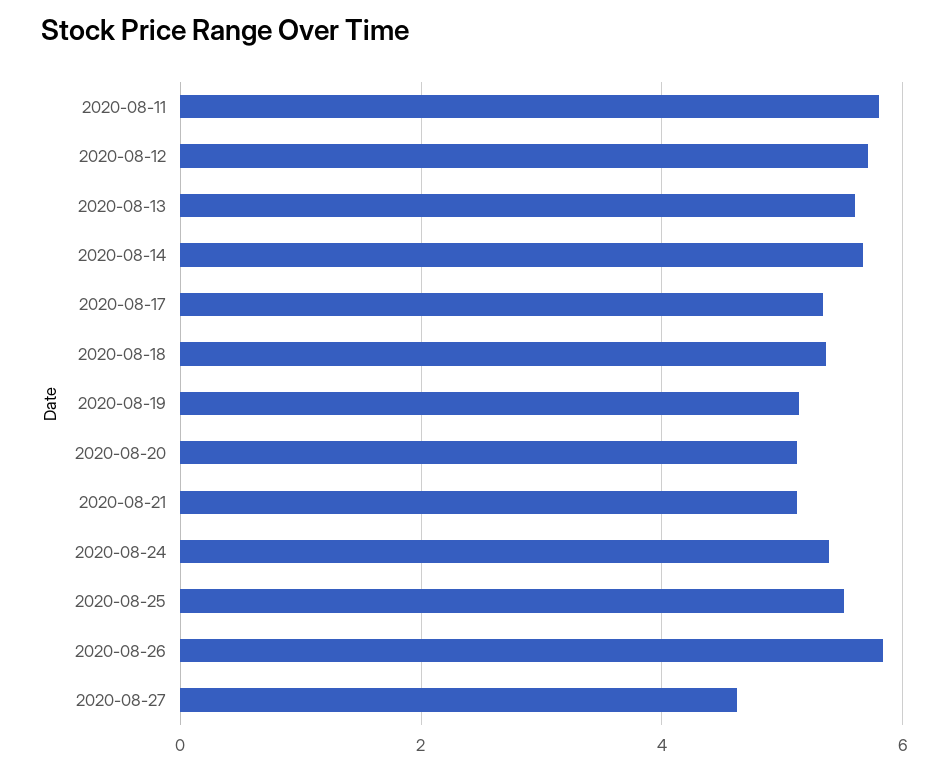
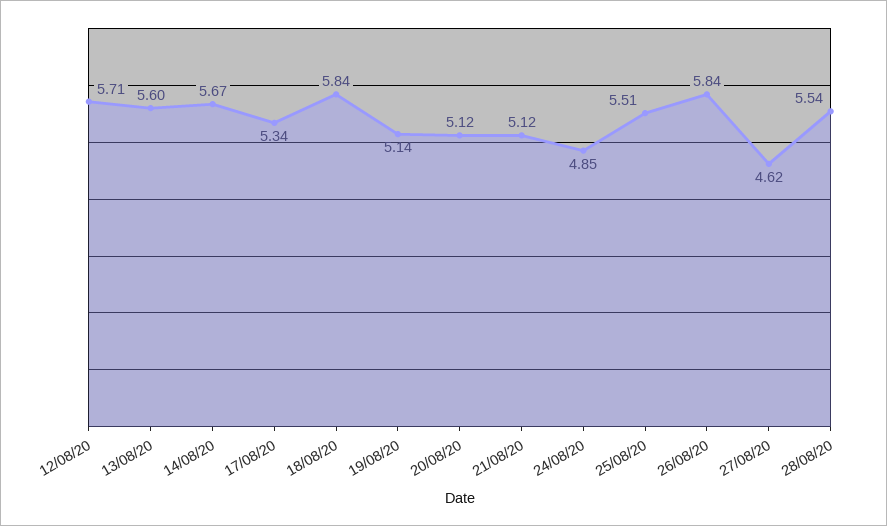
2020-08-11: 5.8 -> none
2020-08-18: 5.4 -> 5.84
2020-08-24: 5.4 -> 4.85
28/08/20: none -> 5.54

